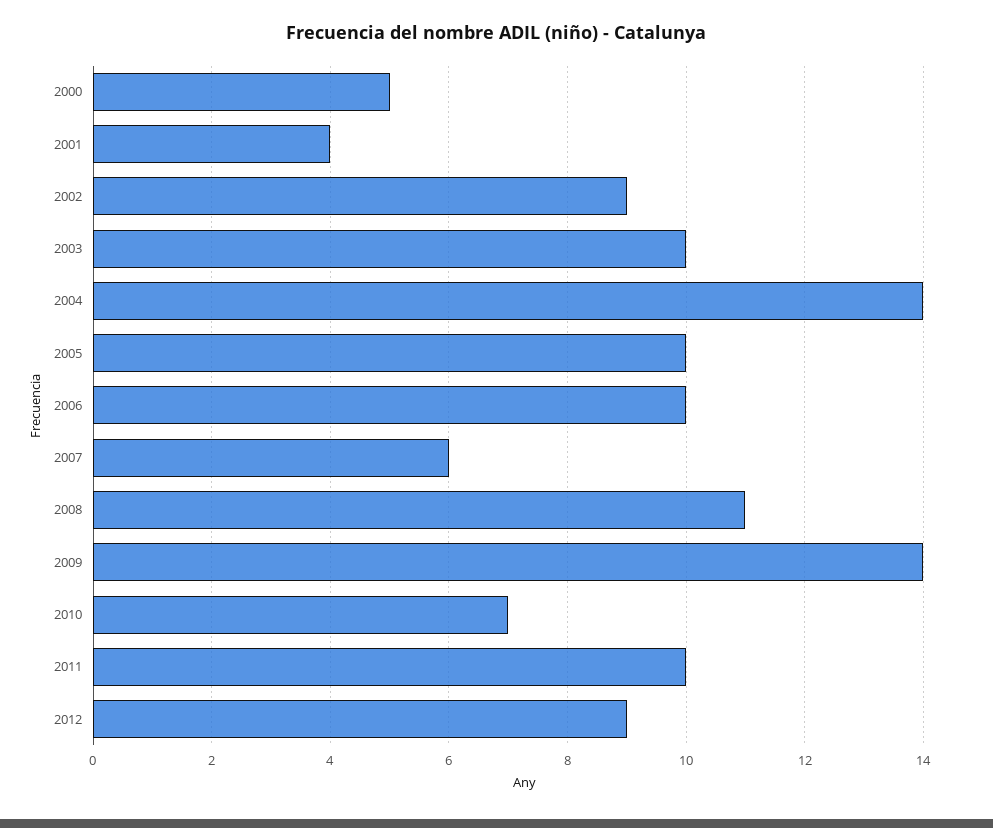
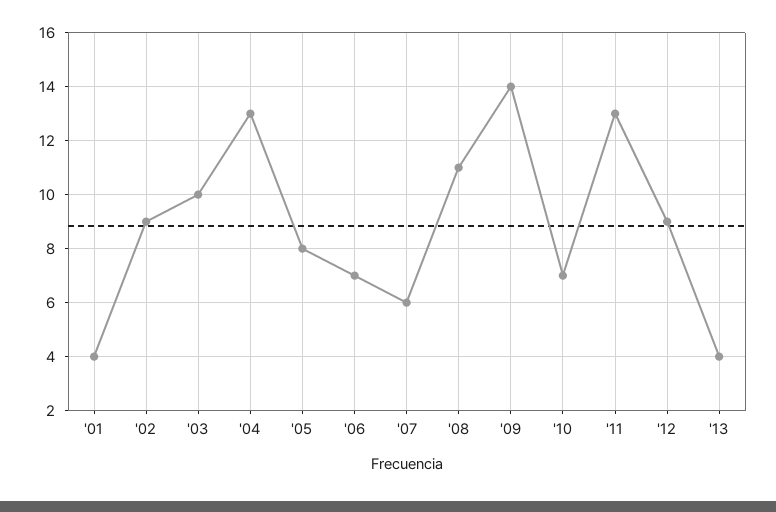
2000: 5 -> none
2004: 14 -> 13
2005: 10 -> 8
2006: 10 -> 7
2011: 10 -> 13
'13: none -> 4

